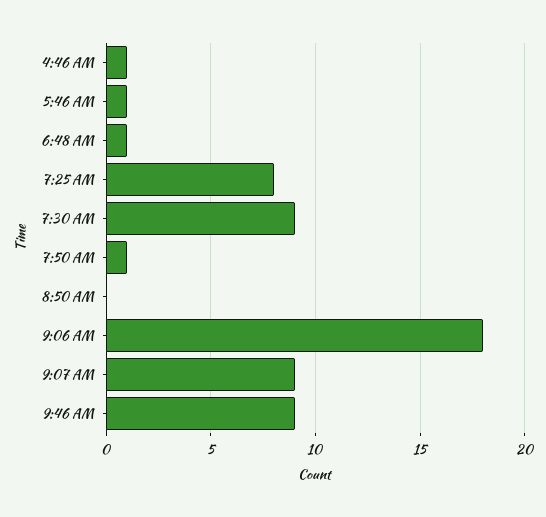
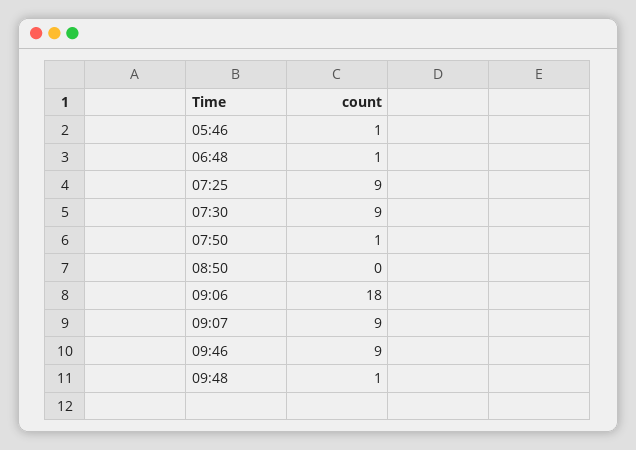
4:46 AM: 1 -> none
7:25 AM: 8 -> 9
09:48: none -> 1

